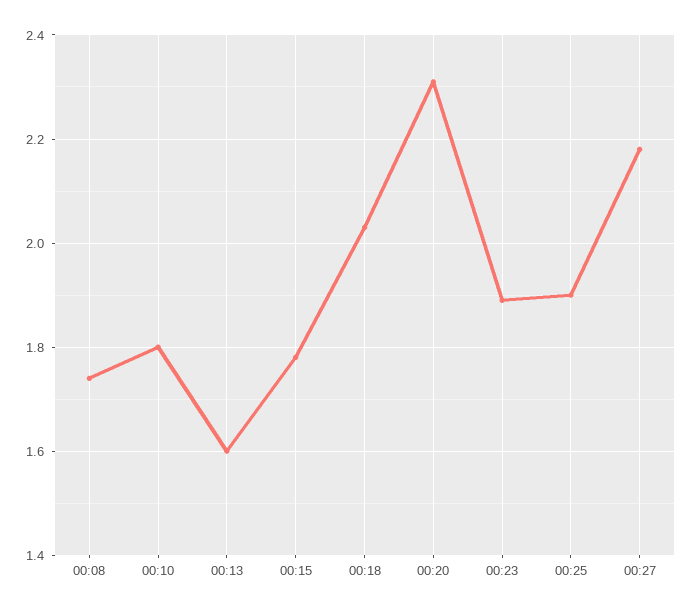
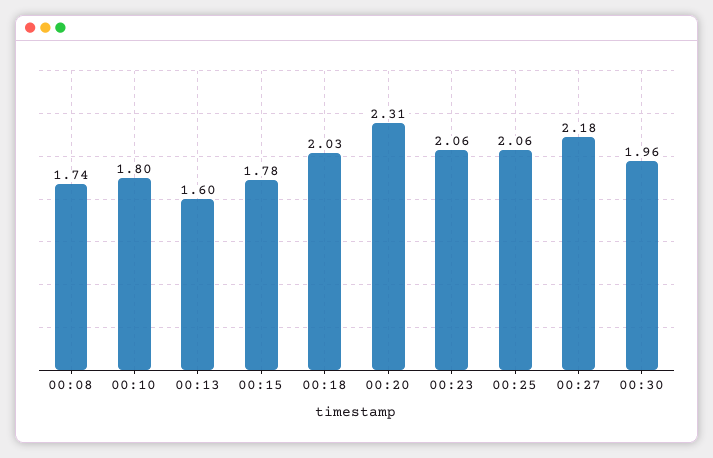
00:23: 1.9 -> 2.06
00:25: 1.9 -> 2.06
00:30: none -> 1.96

